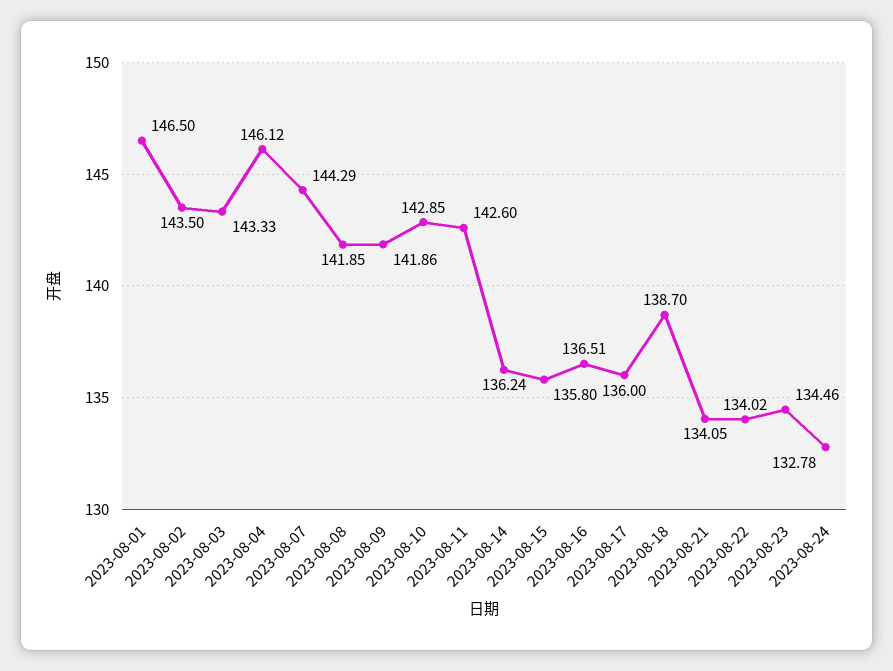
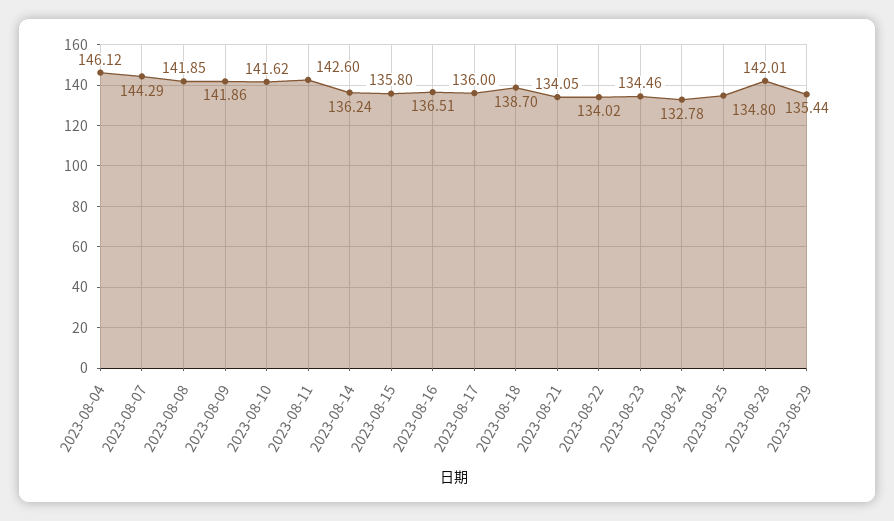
2023-08-01: 146.5 -> none
2023-08-02: 143.5 -> none
2023-08-03: 143.33 -> none
2023-08-10: 142.85 -> 141.62
2023-08-25: none -> 134.8
2023-08-28: none -> 142.01
2023-08-29: none -> 135.44

